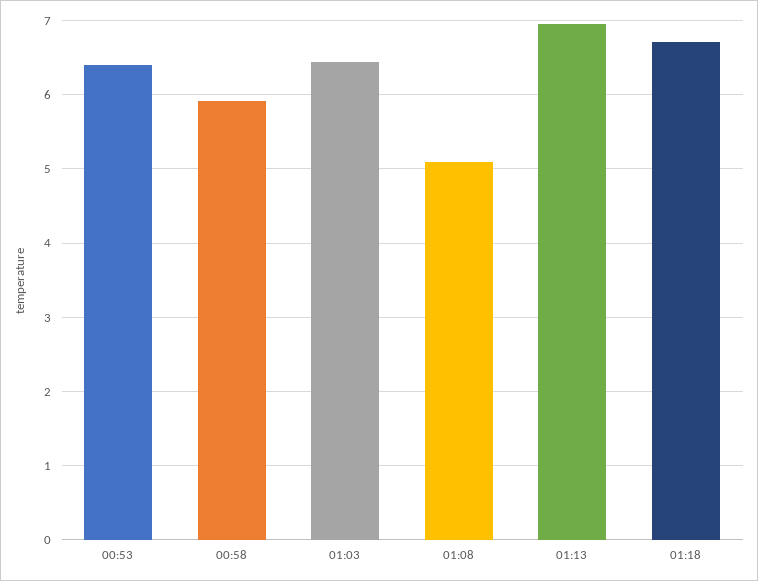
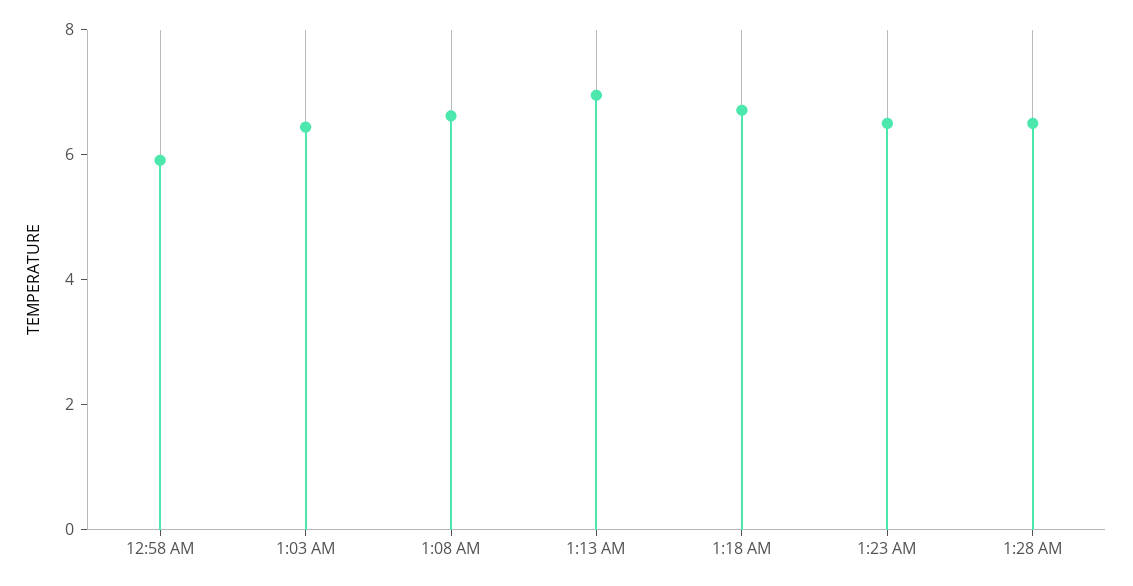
00:53: 6.4 -> none
01:08: 5.1 -> 6.5
1:23 AM: none -> 6.5
1:28 AM: none -> 6.5

